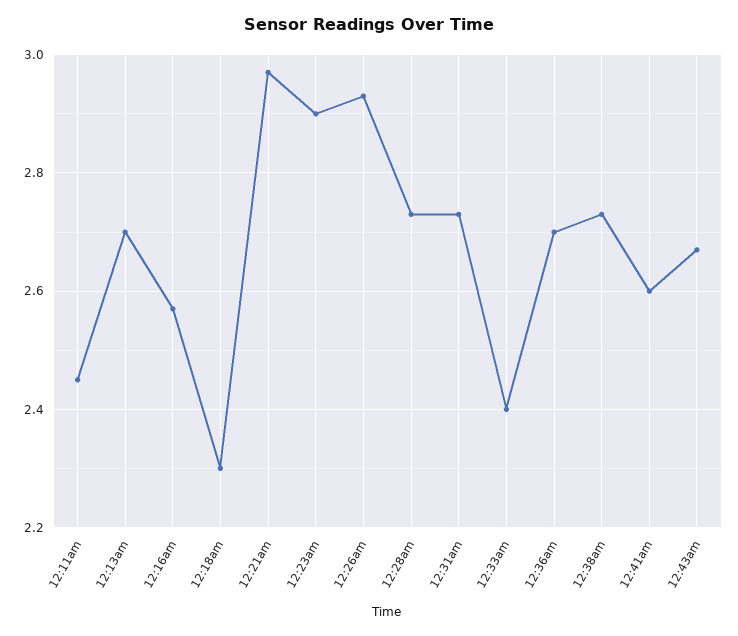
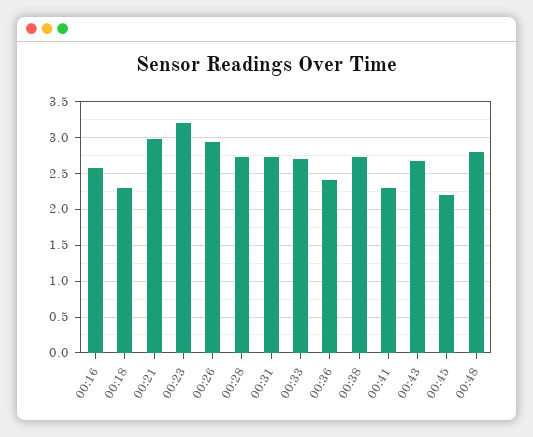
12:11am: 2.45 -> none
12:13am: 2.7 -> none
12:23am: 2.9 -> 3.2
12:33am: 2.4 -> 2.7
12:36am: 2.7 -> 2.4
12:41am: 2.6 -> 2.3
00:45: none -> 2.2
00:48: none -> 2.8

